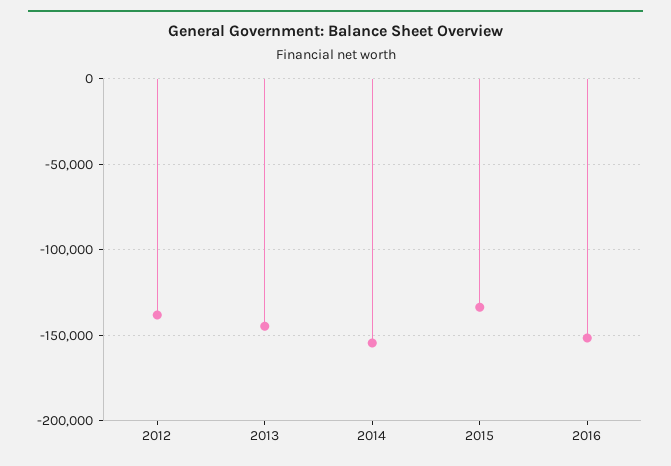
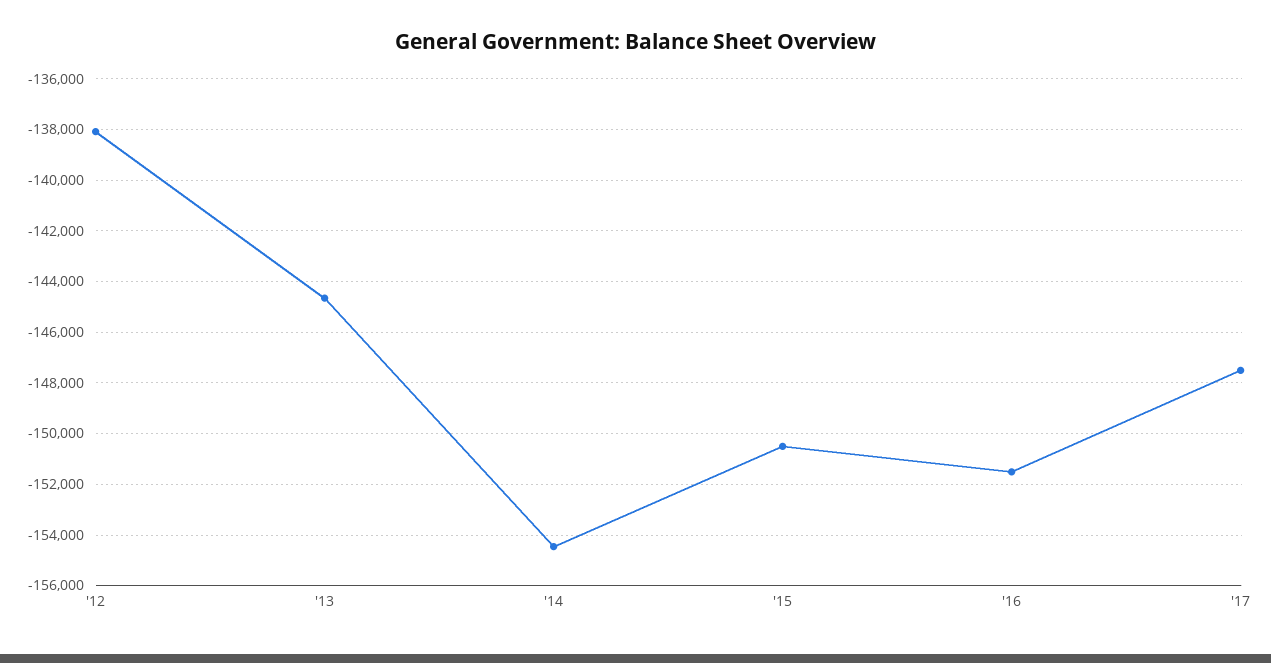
2015: -135000 -> -150500
'17: none -> -147500

